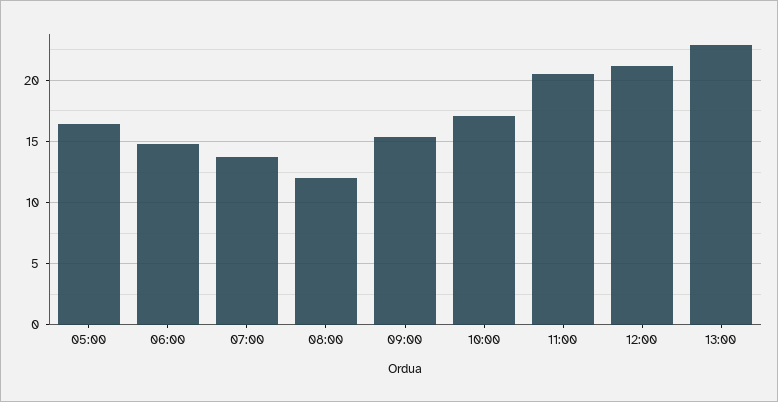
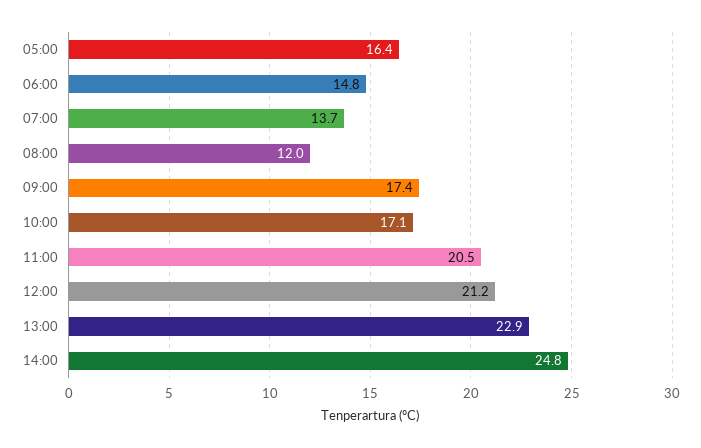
09:00: 15.5 -> 17.4
14:00: none -> 24.8

